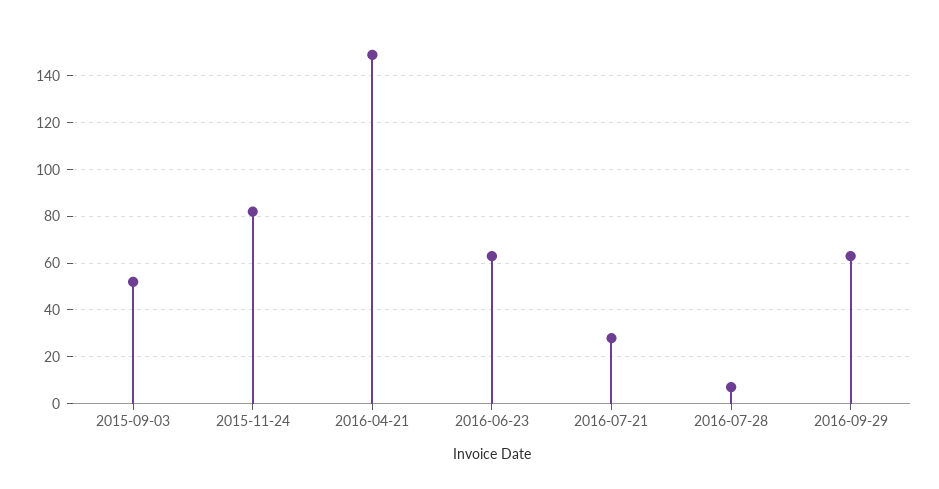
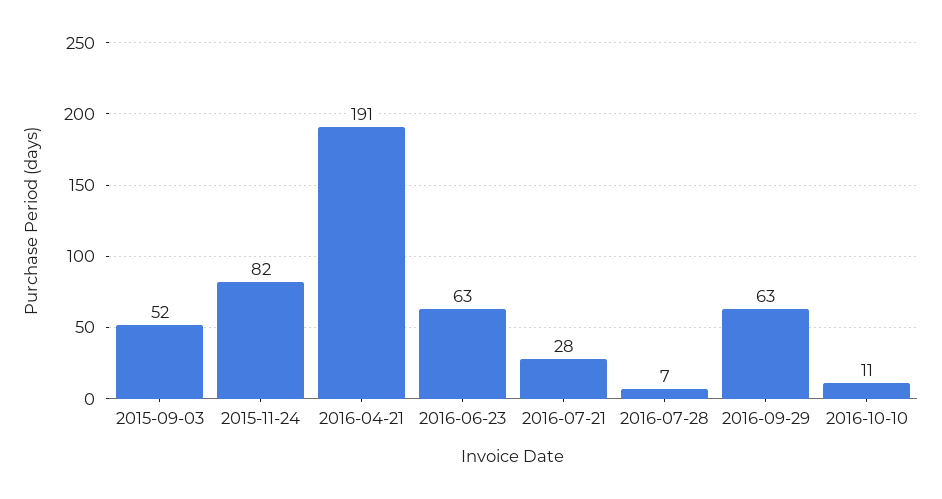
2016-04-21: 150 -> 191
2016-10-10: none -> 11

